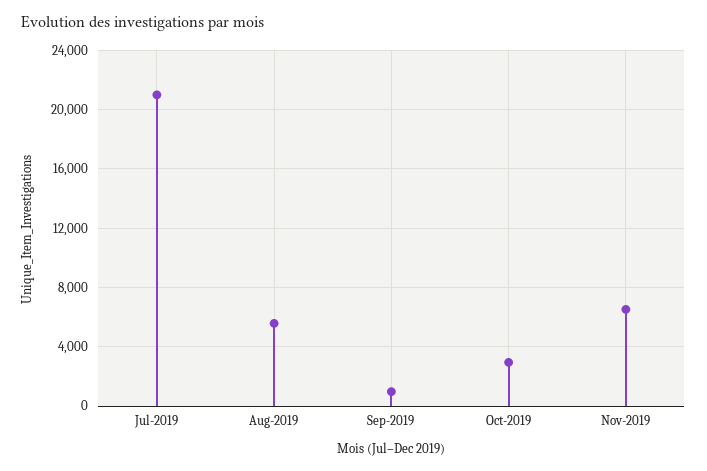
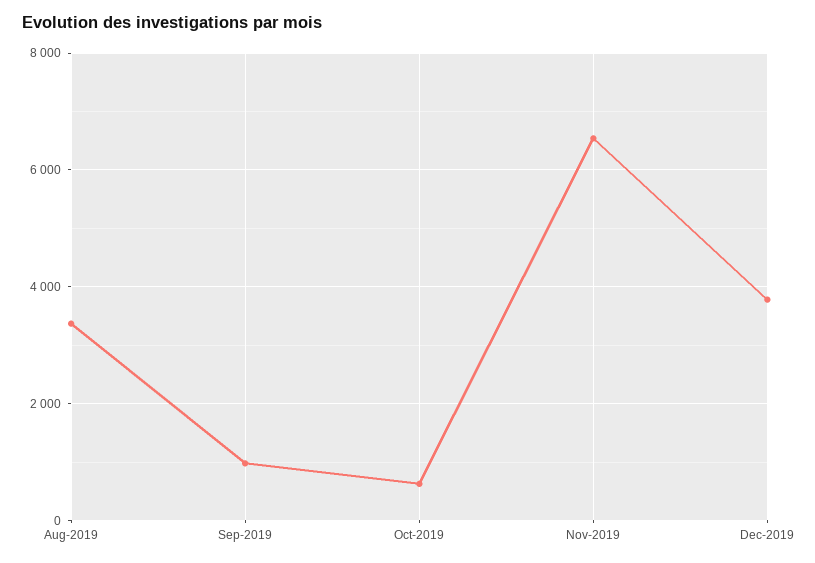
Jul-2019: 21000 -> none
Aug-2019: 5500 -> 3400
Oct-2019: 3000 -> 600
Dec-2019: none -> 3800

